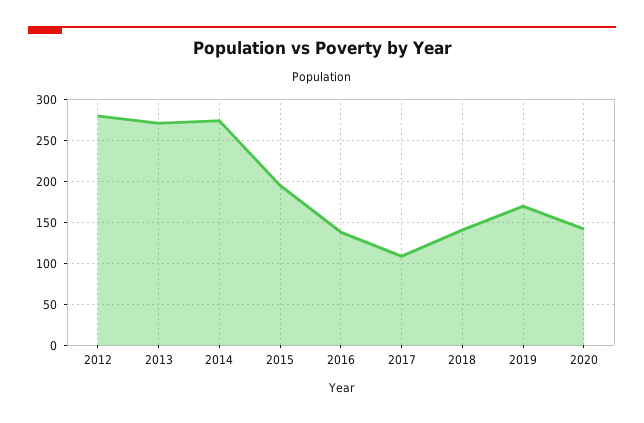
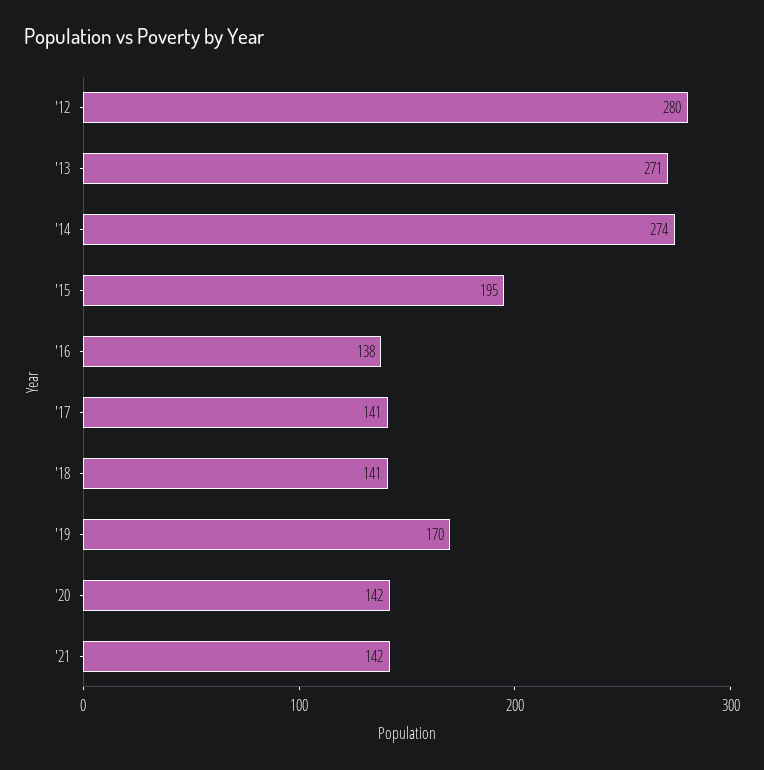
2017: 110 -> 141
'21: none -> 142

